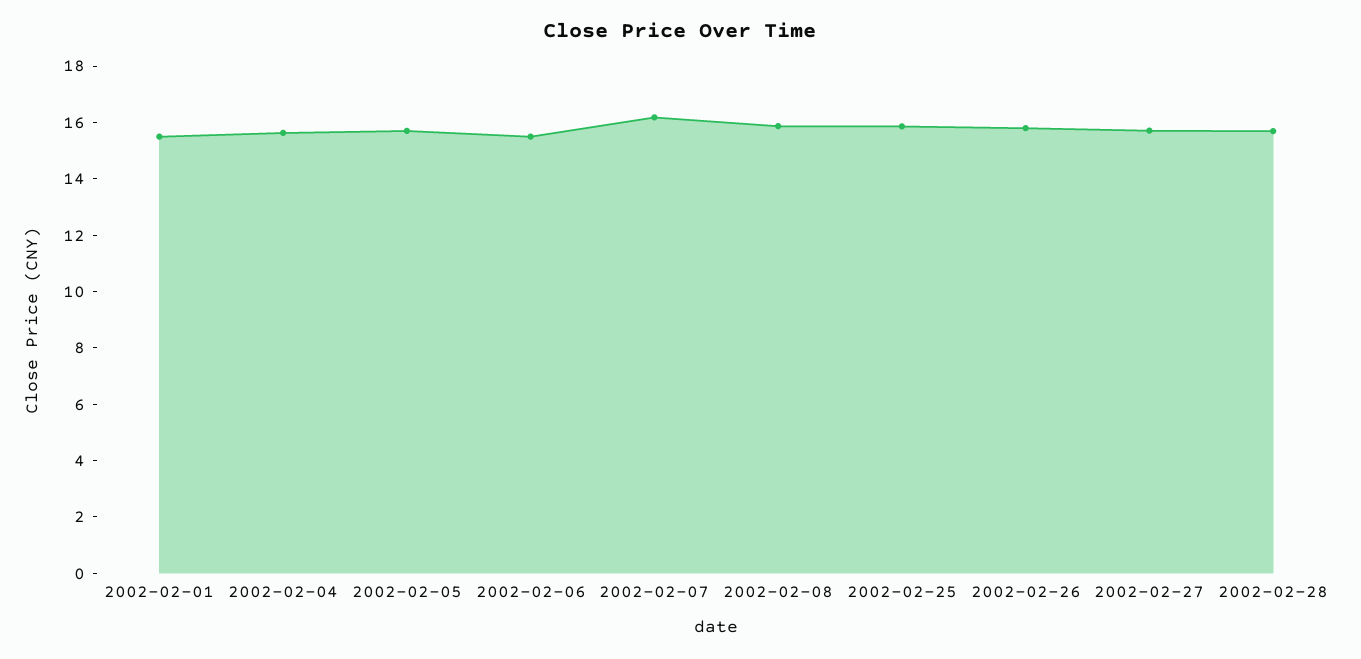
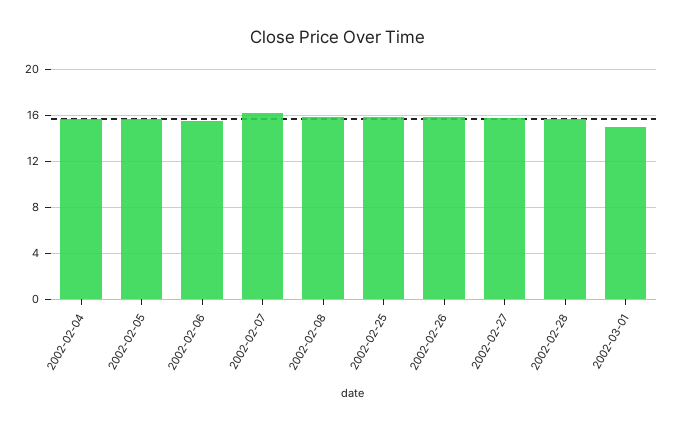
2002-02-01: 15.5 -> none
2002-03-01: none -> 15

